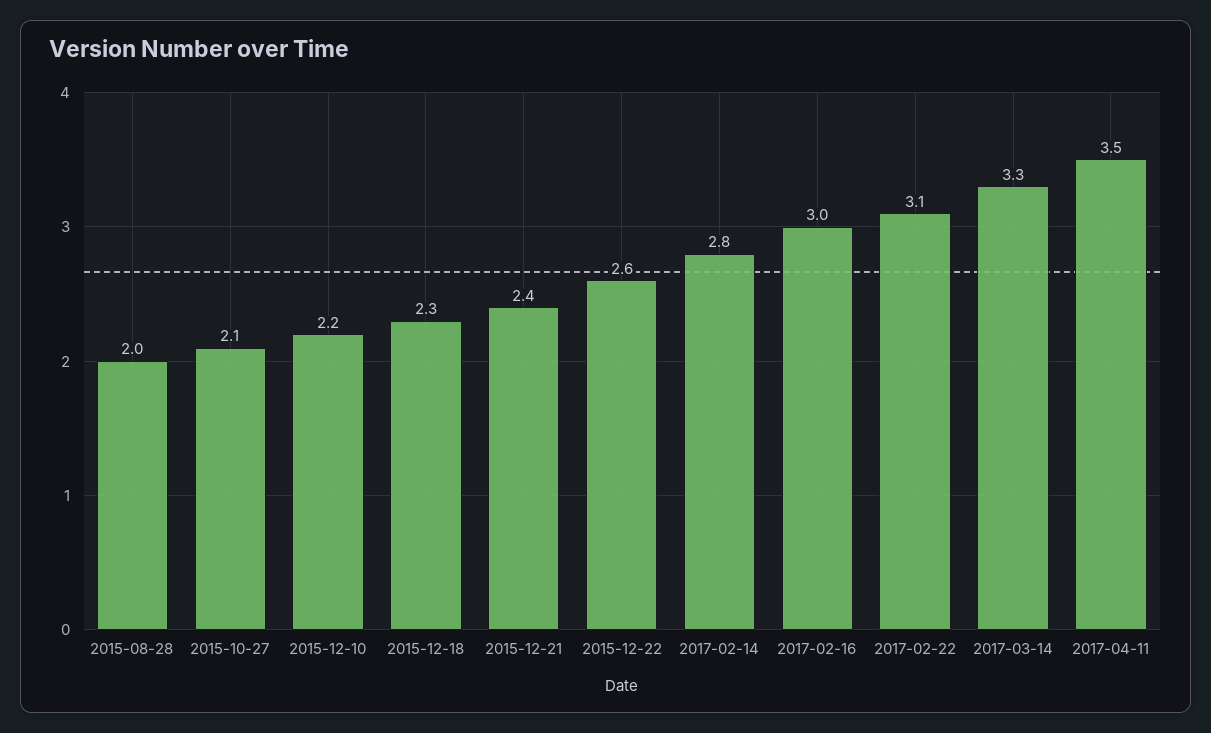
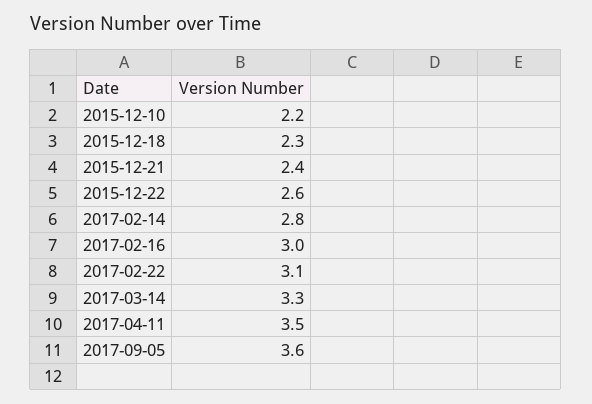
2015-08-28: 2 -> none
2015-10-27: 2.1 -> none
2017-09-05: none -> 3.6

